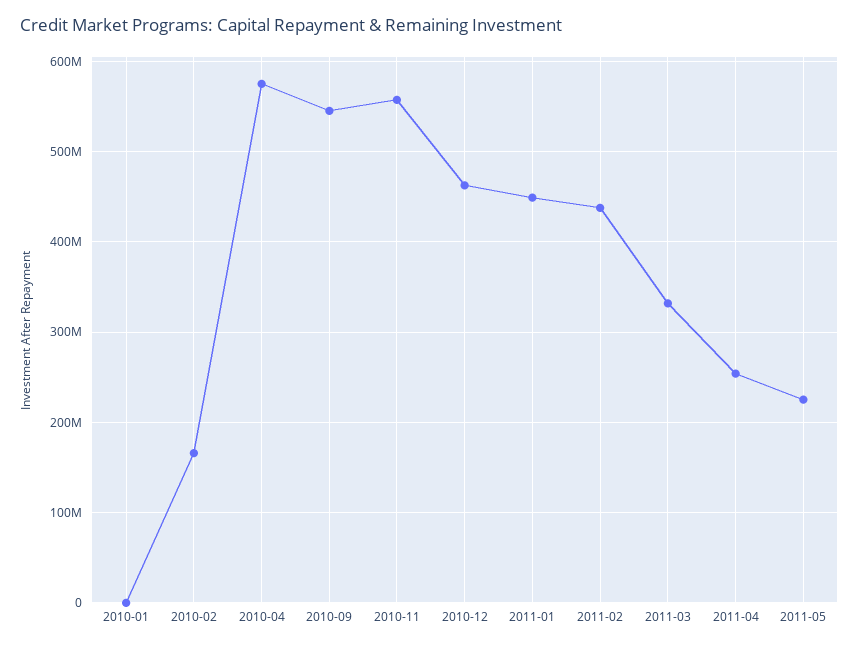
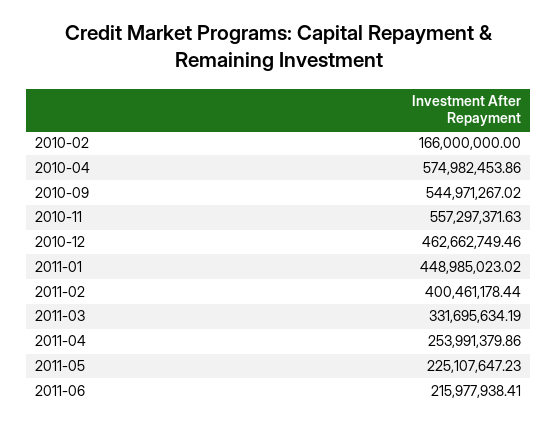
2010-01: 0 -> none
2011-02: 440000000 -> 400461178.44
2011-06: none -> 215977938.41

